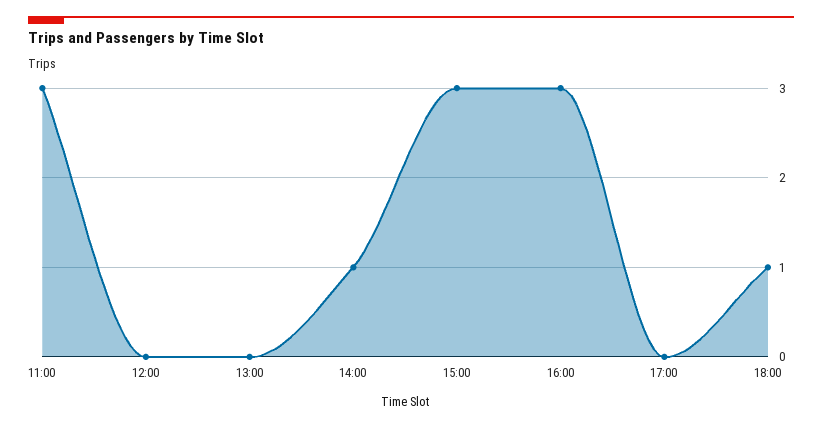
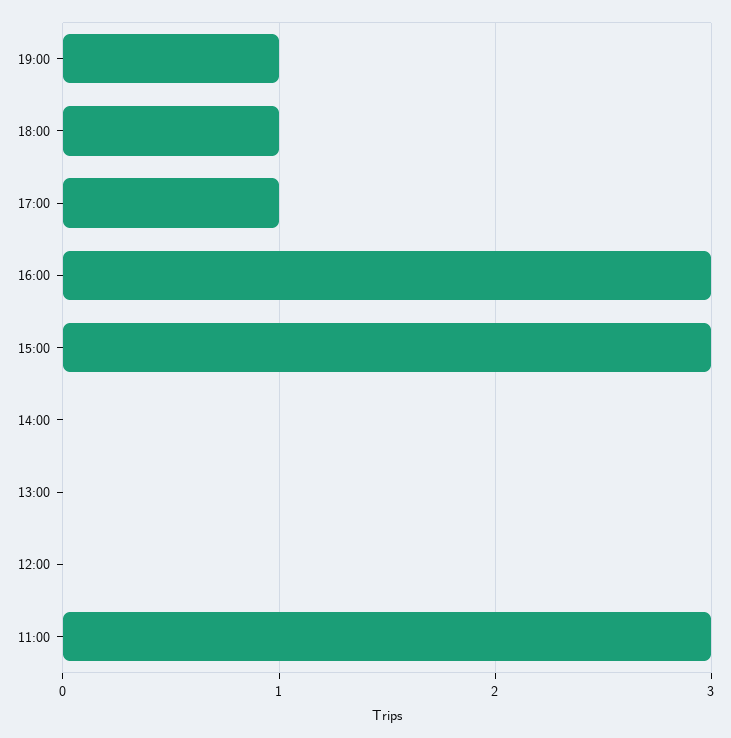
14:00: 1 -> 0
17:00: 0 -> 1
19:00: none -> 1

